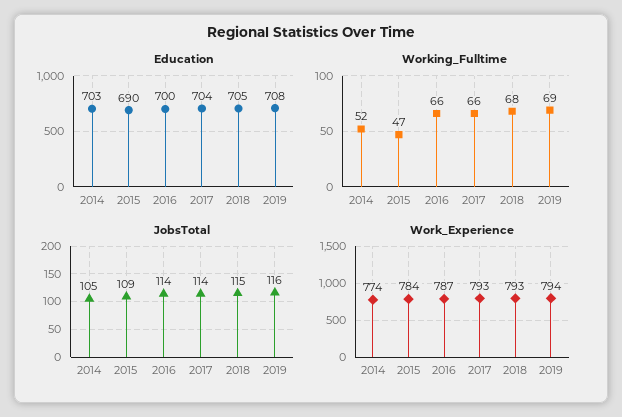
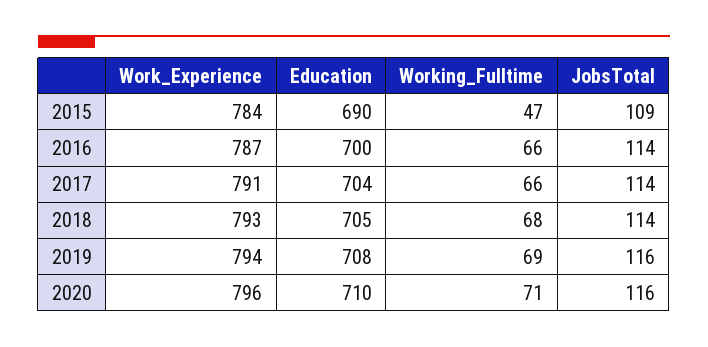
Education, 2014: 703 -> none
Working_Fulltime, 2014: 52 -> none
JobsTotal, 2014: 105 -> none
JobsTotal, 2018: 115 -> 114
Work_Experience, 2014: 774 -> none
Work_Experience, 2017: 793 -> 791
Work_Experience, 2020: none -> 796
Education, 2020: none -> 710
Working_Fulltime, 2020: none -> 71
JobsTotal, 2020: none -> 116

